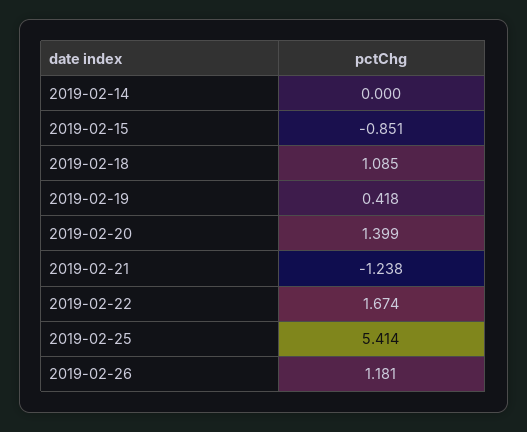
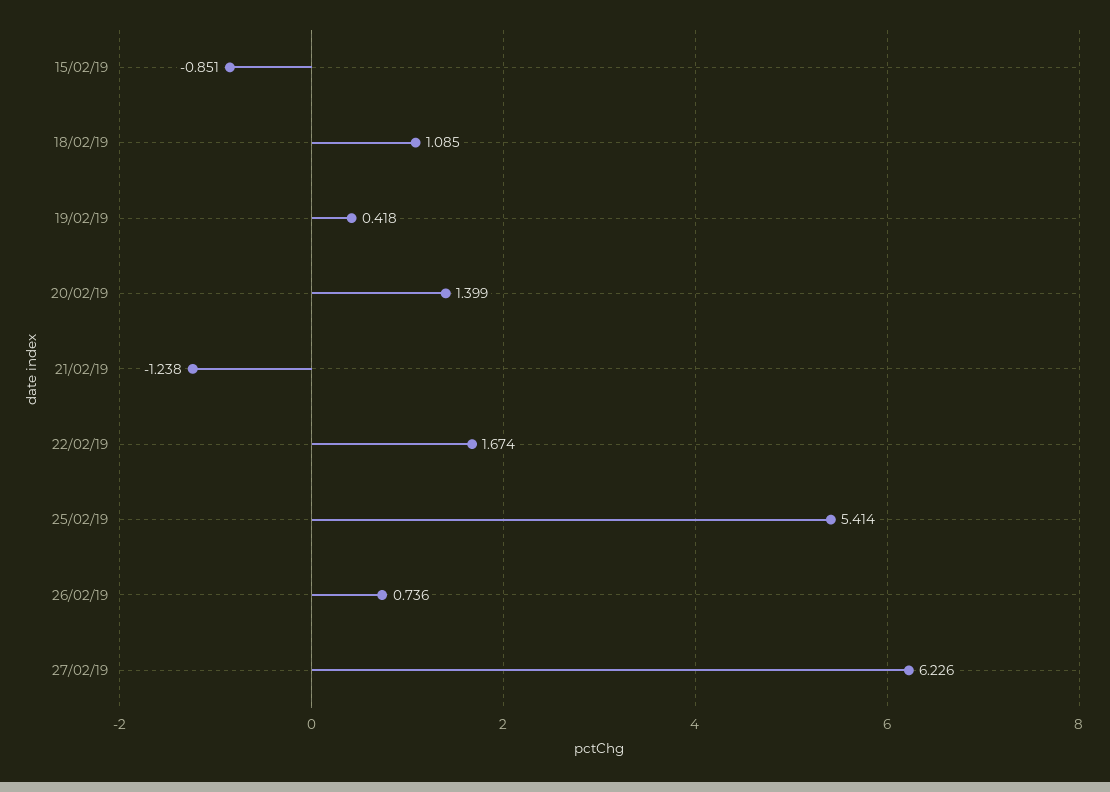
2019-02-14: 0 -> none
2019-02-26: 1.181 -> 0.736
27/02/19: none -> 6.226

